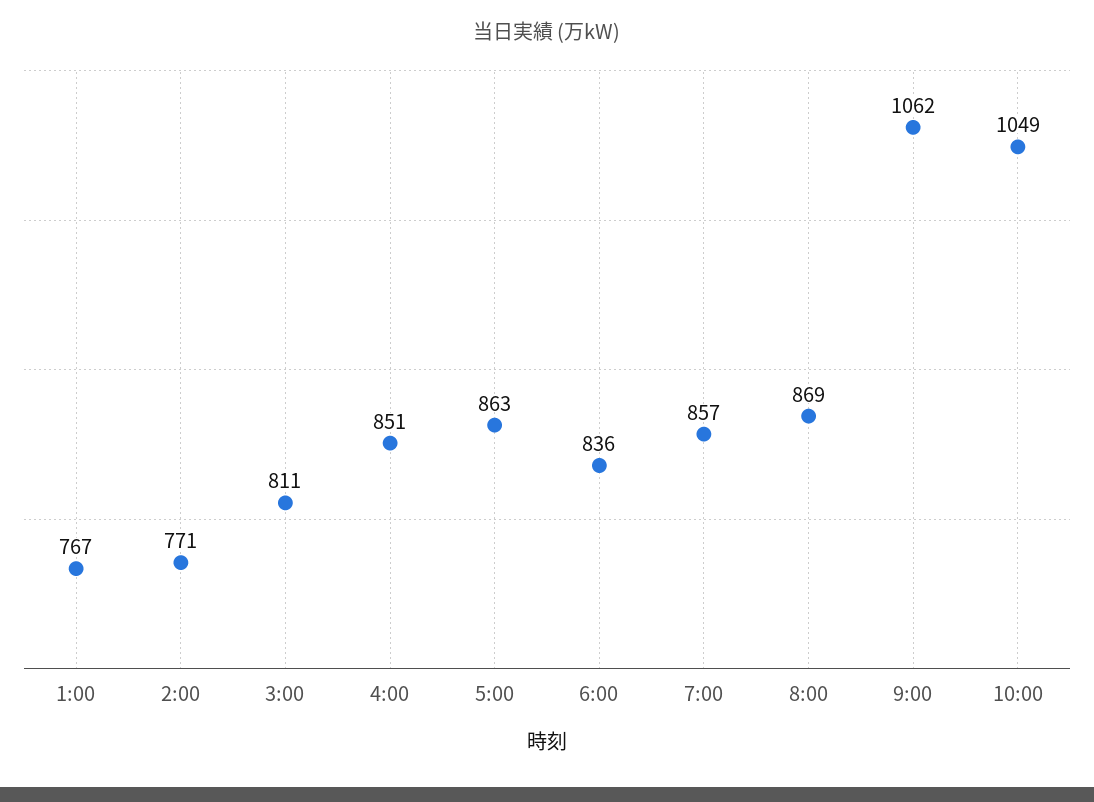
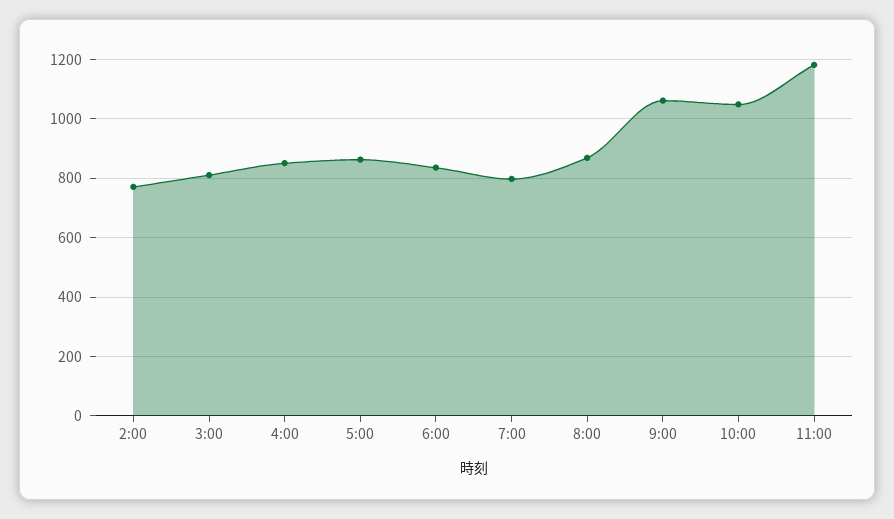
1:00: 767 -> none
7:00: 857 -> 800
11:00: none -> 1175

